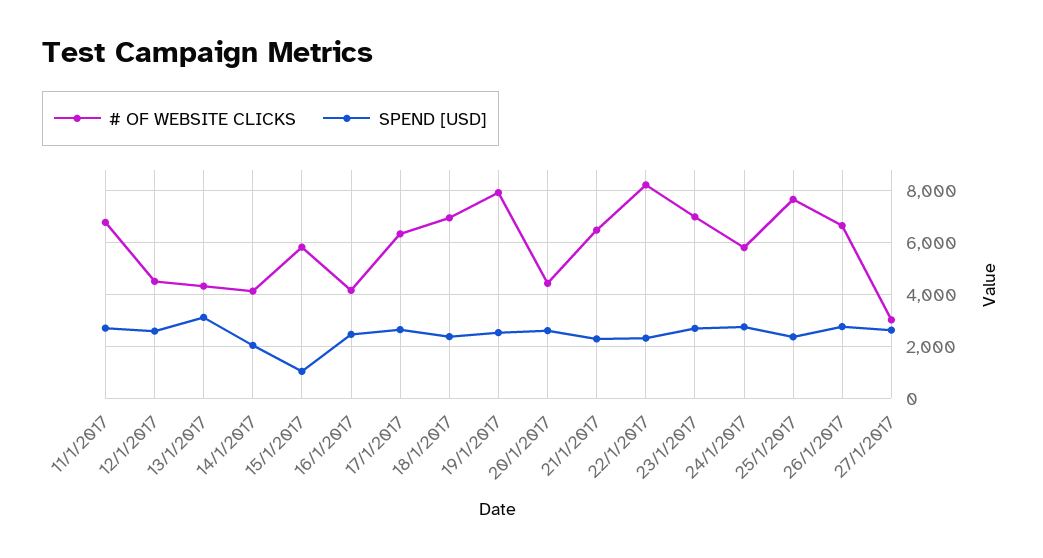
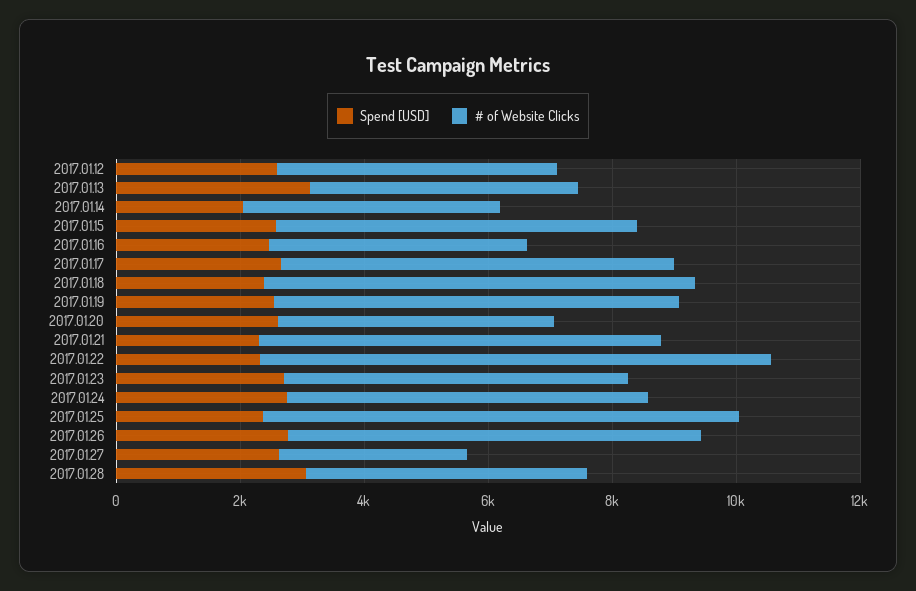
# OF WEBSITE CLICKS, 11/1/2017: 6750 -> none
SPEND [USD], 11/1/2017: 2750 -> none
SPEND [USD], 15/1/2017: 1000 -> 2500
# OF WEBSITE CLICKS, 19/1/2017: 8000 -> 6500
# OF WEBSITE CLICKS, 23/1/2017: 7000 -> 5500
SPEND [USD], 2017.01.28: none -> 3000
# OF WEBSITE CLICKS, 2017.01.28: none -> 4500

